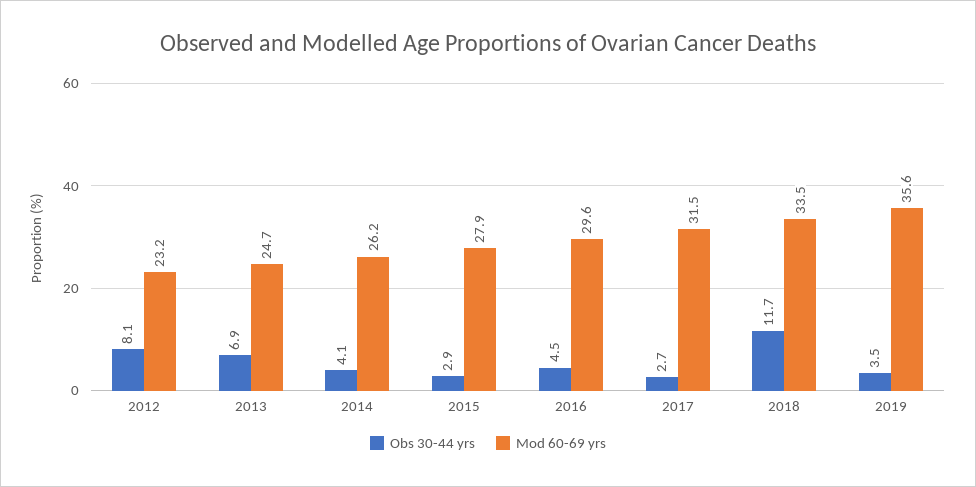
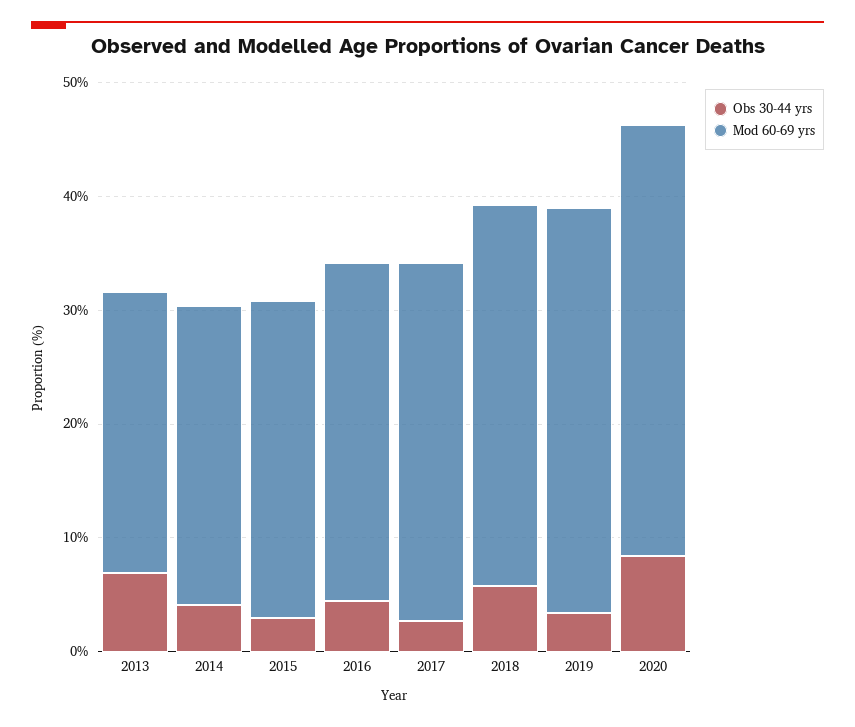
Obs 30-44 yrs, 2012: 8.1 -> none
Mod 60-69 yrs, 2012: 23.2 -> none
Obs 30-44 yrs, 2018: 11.7 -> 6
Obs 30-44 yrs, 2020: none -> 8
Mod 60-69 yrs, 2020: none -> 38

